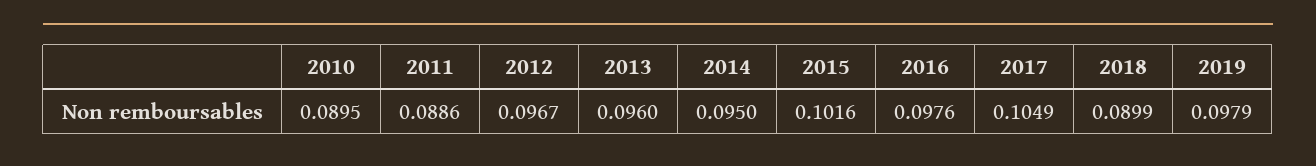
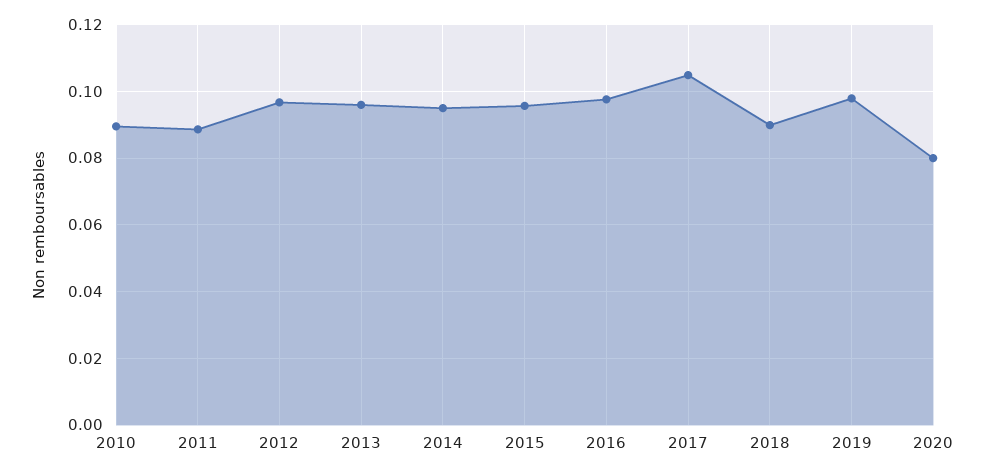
2015: 0.1016 -> 0.096
2020: none -> 0.08

